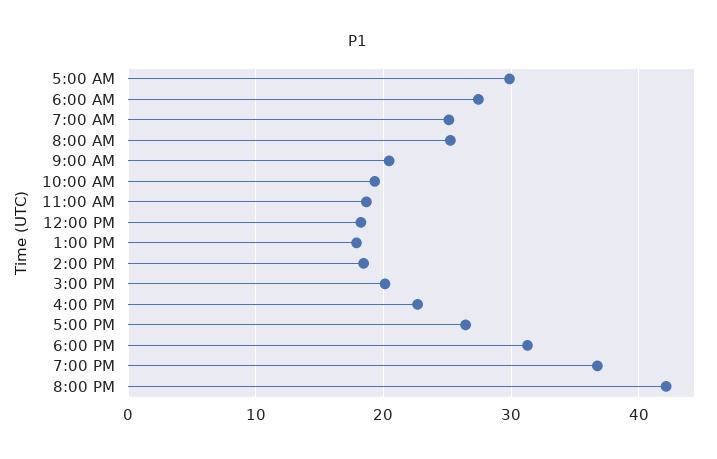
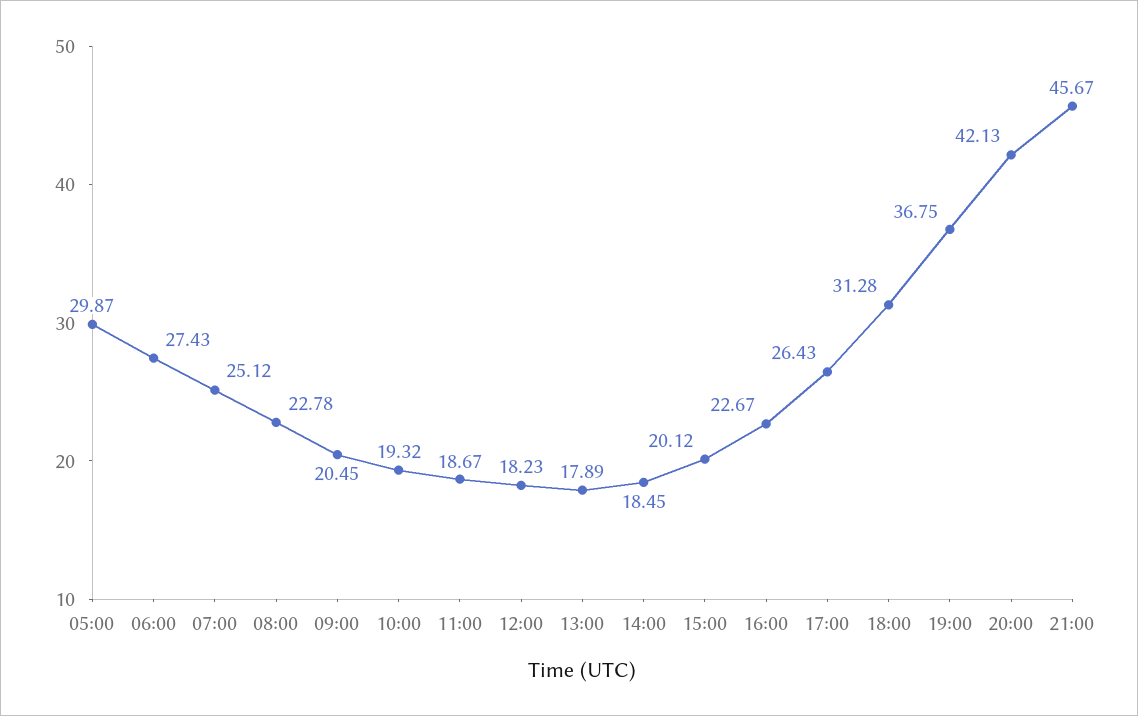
8:00 AM: 25 -> 22.78
21:00: none -> 45.67

